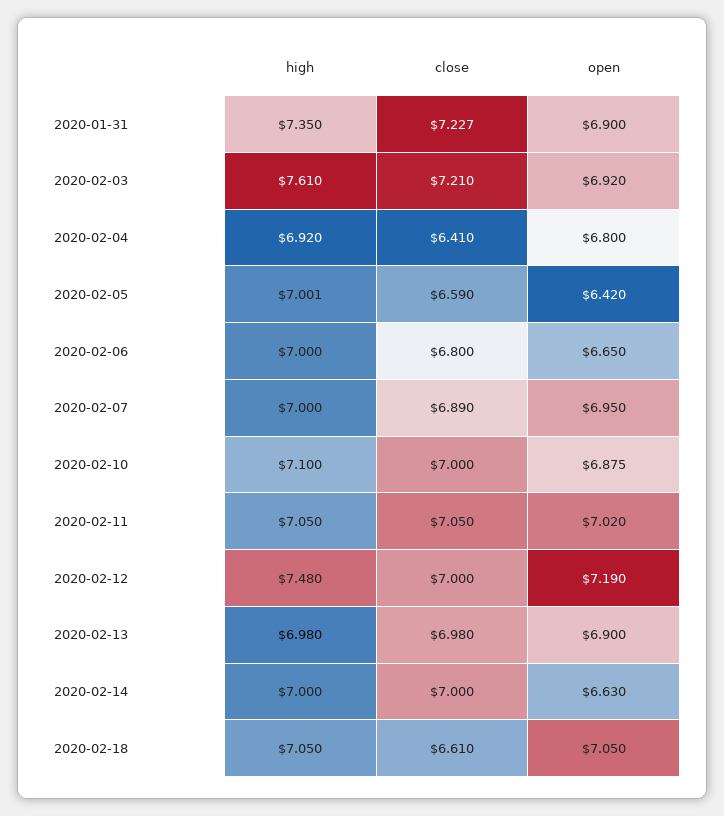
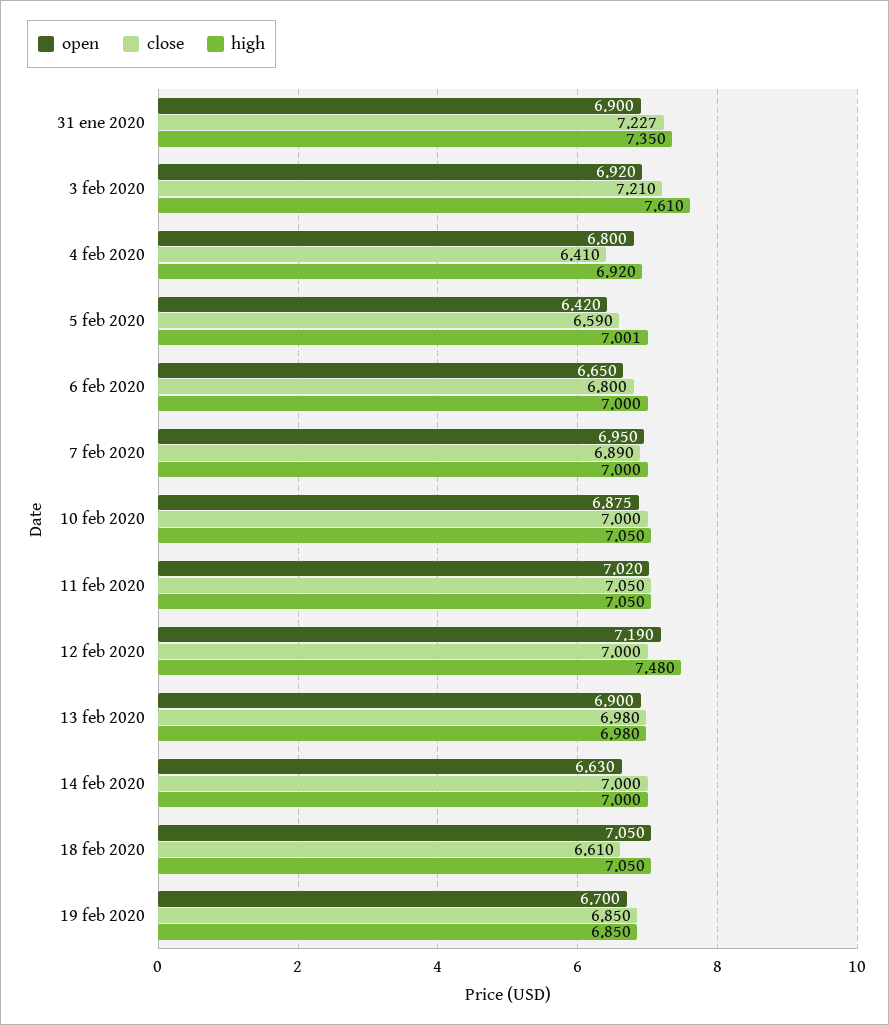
high, 2020-02-10: 7.1 -> 7.05
open, 19 feb 2020: none -> 6.7
close, 19 feb 2020: none -> 6.85
high, 19 feb 2020: none -> 6.85

